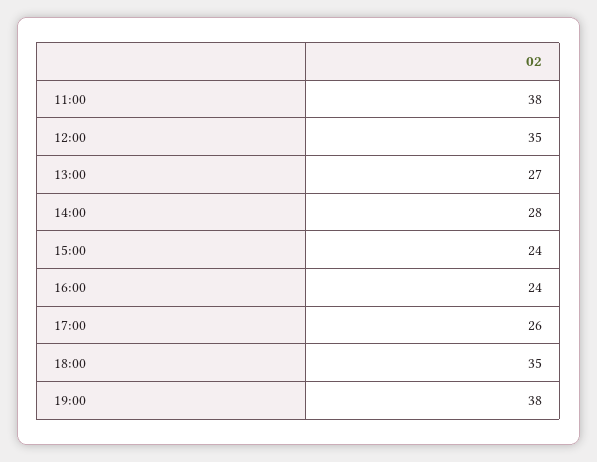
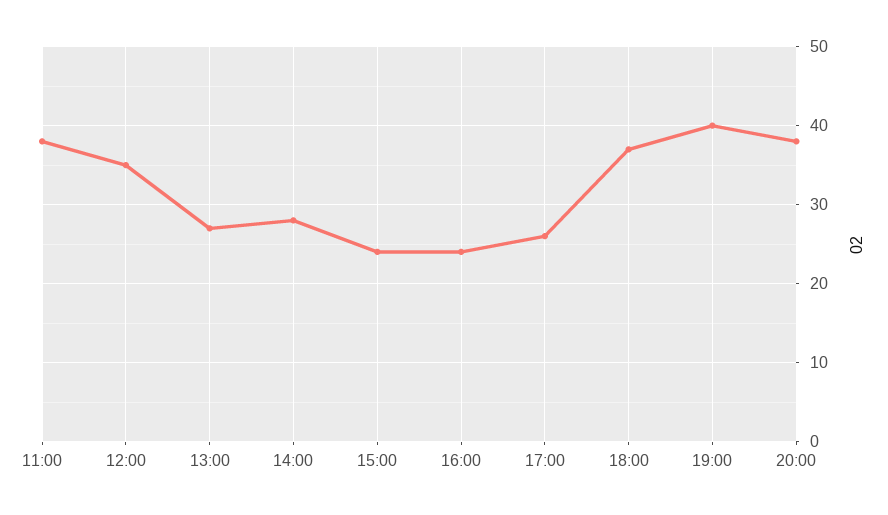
18:00: 35 -> 37
19:00: 38 -> 40
20:00: none -> 38

